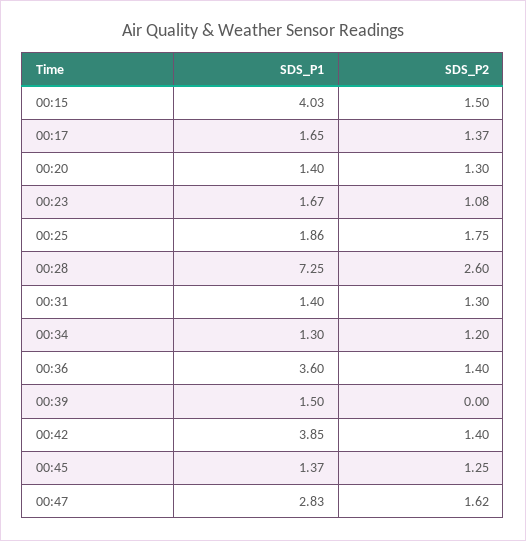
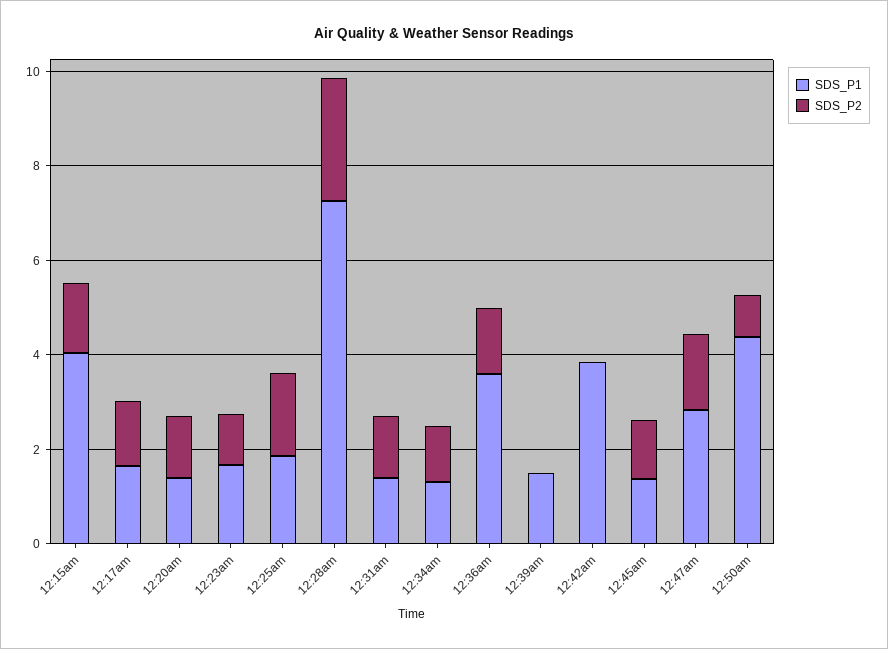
SDS_P2, 00:42: 1.4 -> 0
SDS_P1, 12:50am: none -> 4.5
SDS_P2, 12:50am: none -> 1

